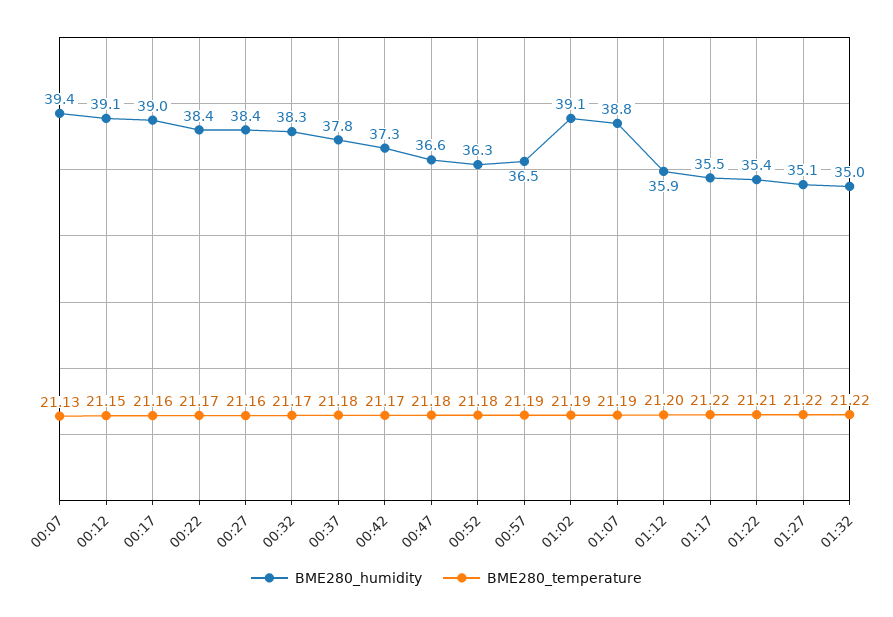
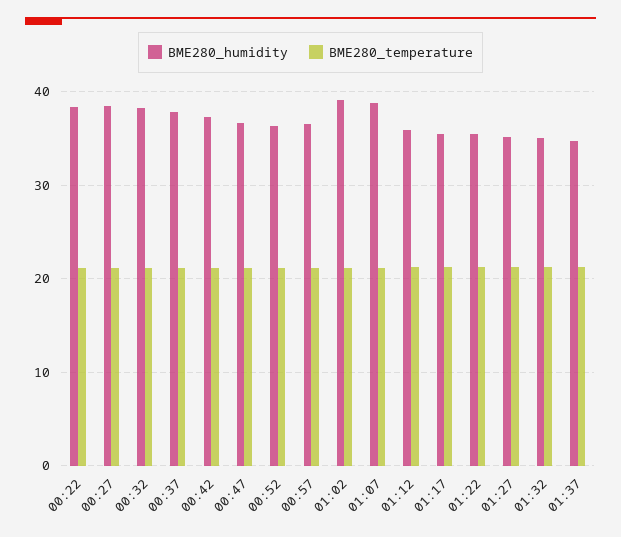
BME280_humidity, 00:07: 39.4 -> none
BME280_temperature, 00:07: 21.13 -> none
BME280_humidity, 00:12: 39.1 -> none
BME280_temperature, 00:12: 21.15 -> none
BME280_humidity, 00:17: 39 -> none
BME280_temperature, 00:17: 21.16 -> none
BME280_humidity, 01:37: none -> 35
BME280_temperature, 01:37: none -> 21

